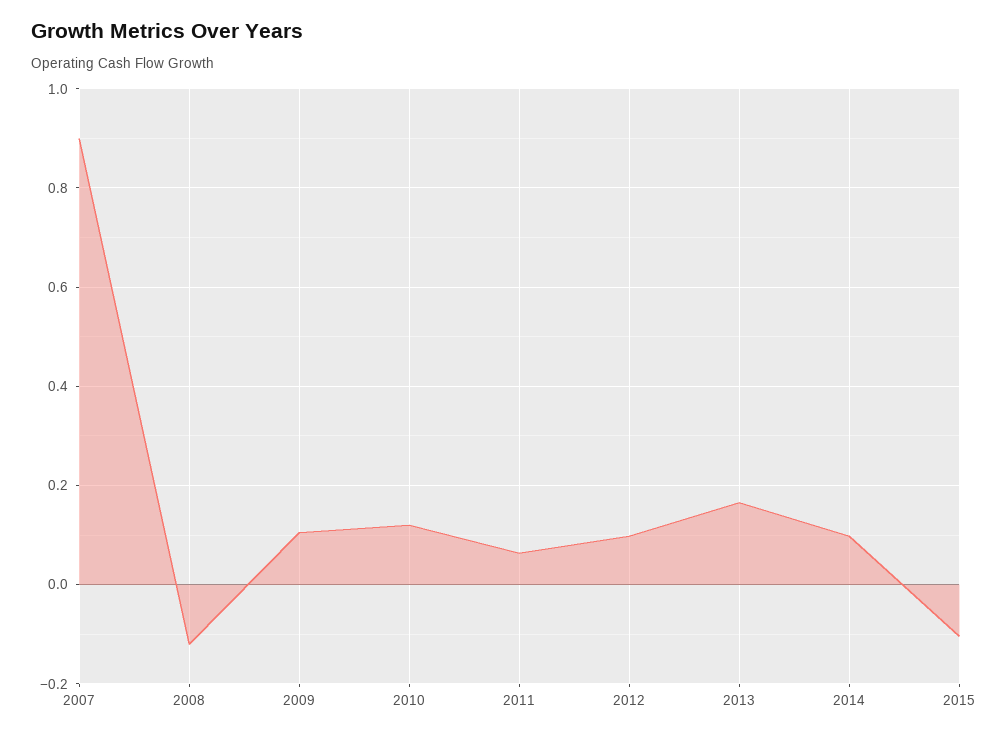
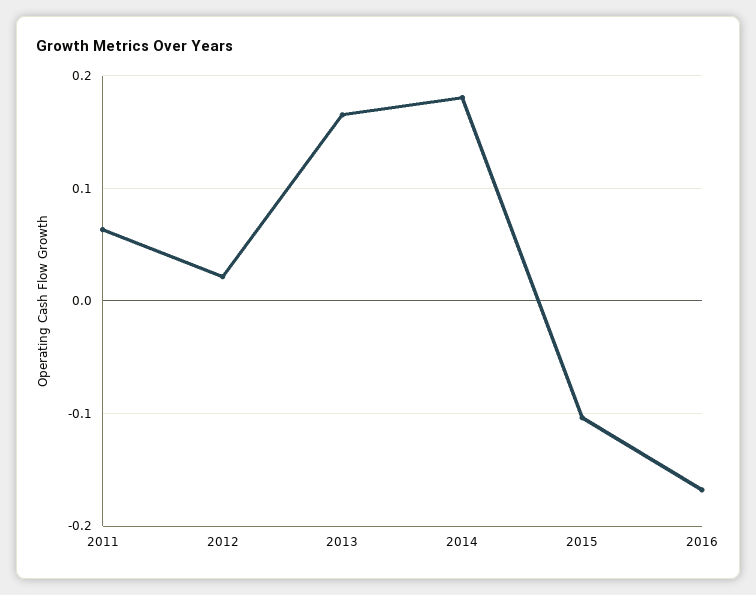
2007: 0.9 -> none
2008: -0.12 -> none
2009: 0.1 -> none
2010: 0.12 -> none
2012: 0.1 -> 0.02
2014: 0.1 -> 0.18
2016: none -> -0.17

